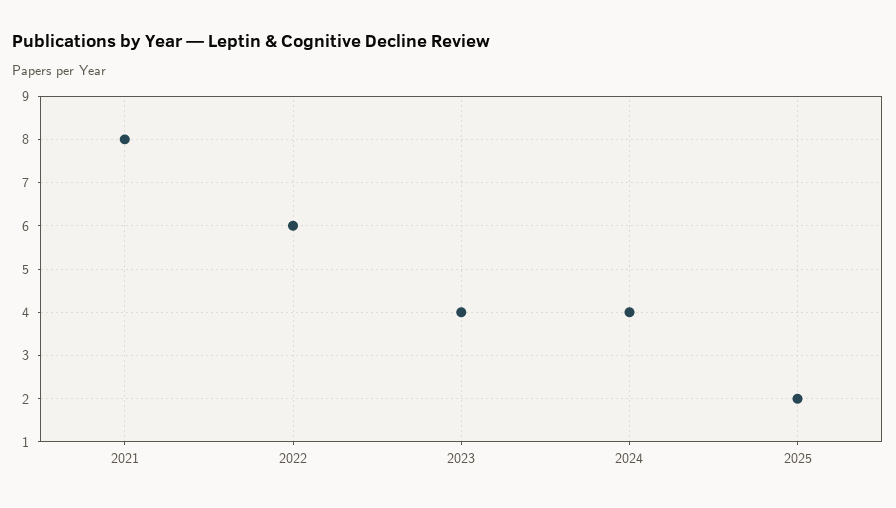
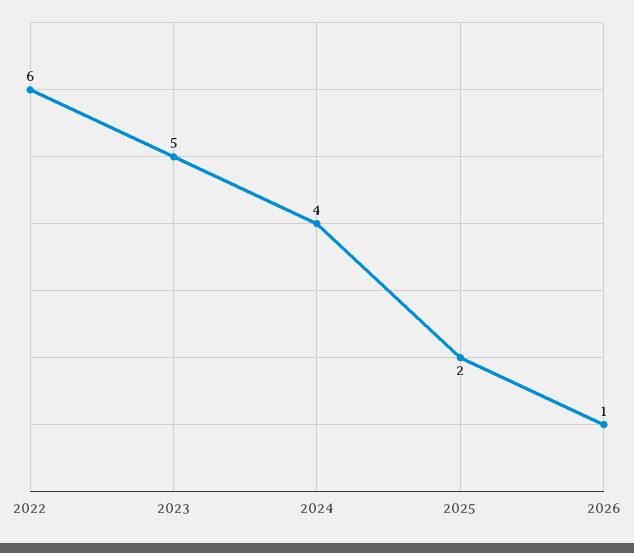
2021: 8 -> none
2023: 4 -> 5
2026: none -> 1

